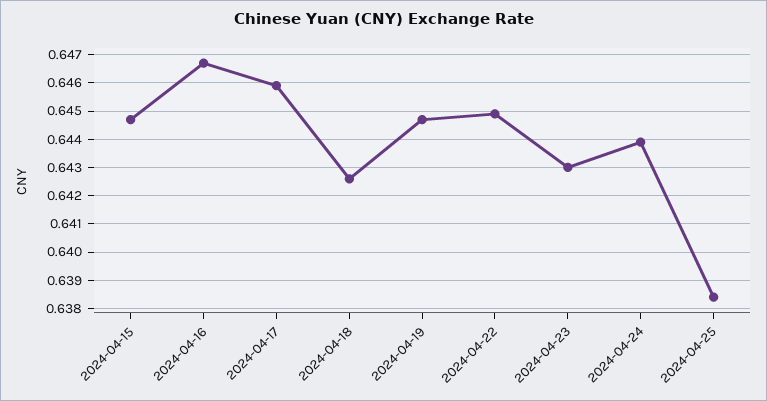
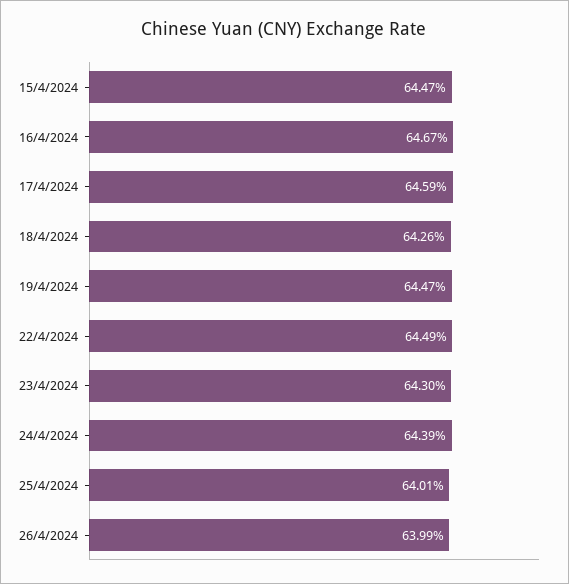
2024-04-25: 0.6385 -> 0.6401
26/4/2024: none -> 0.6399

